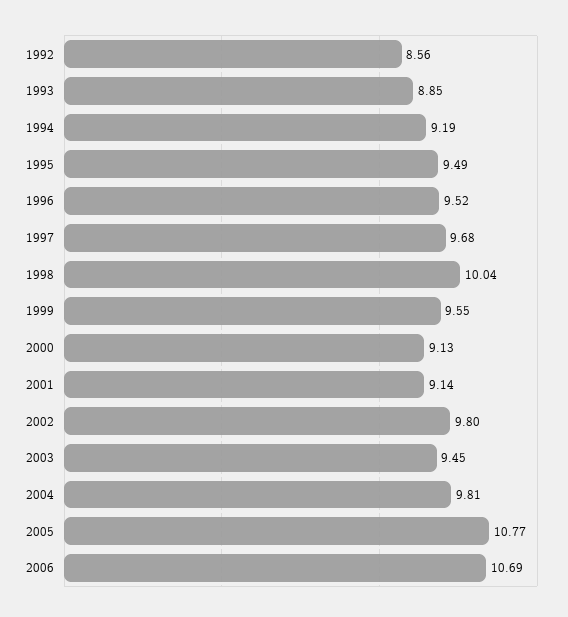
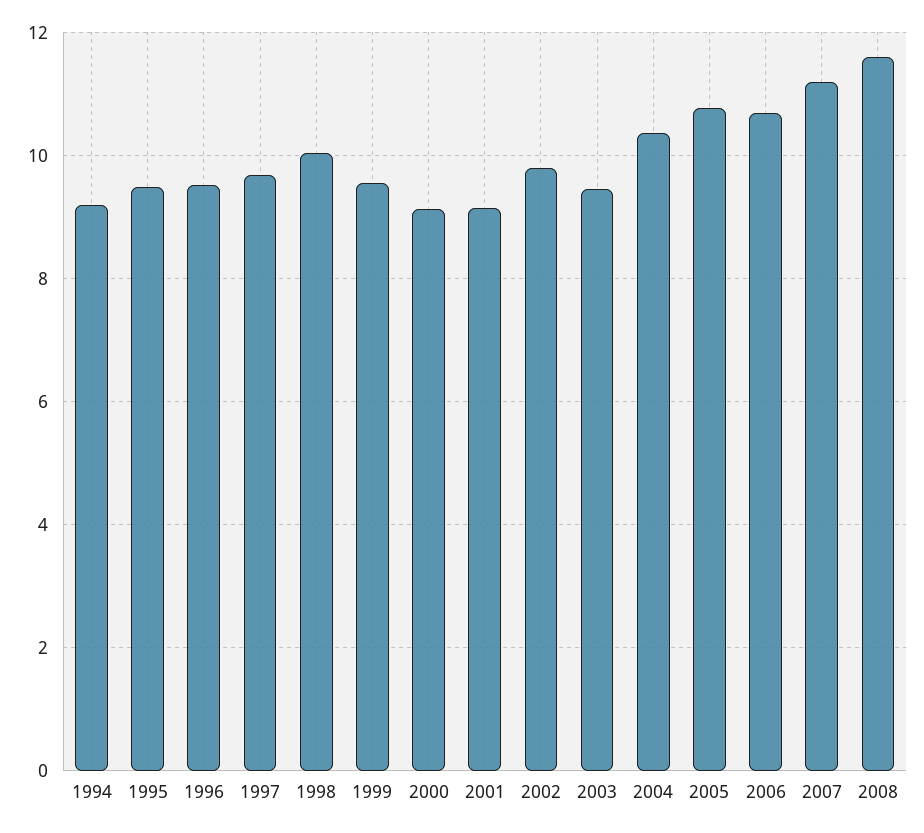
1992: 8.56 -> none
1993: 8.85 -> none
2004: 9.81 -> 10.4
2007: none -> 11.2
2008: none -> 11.6

